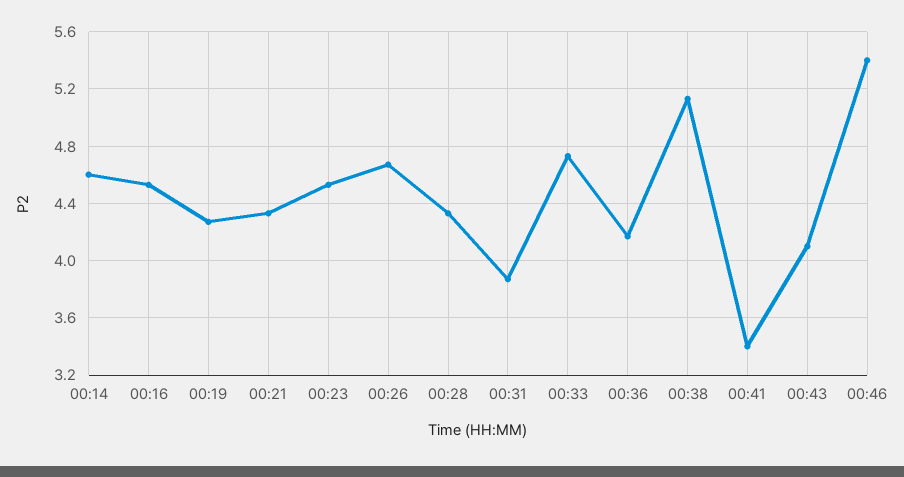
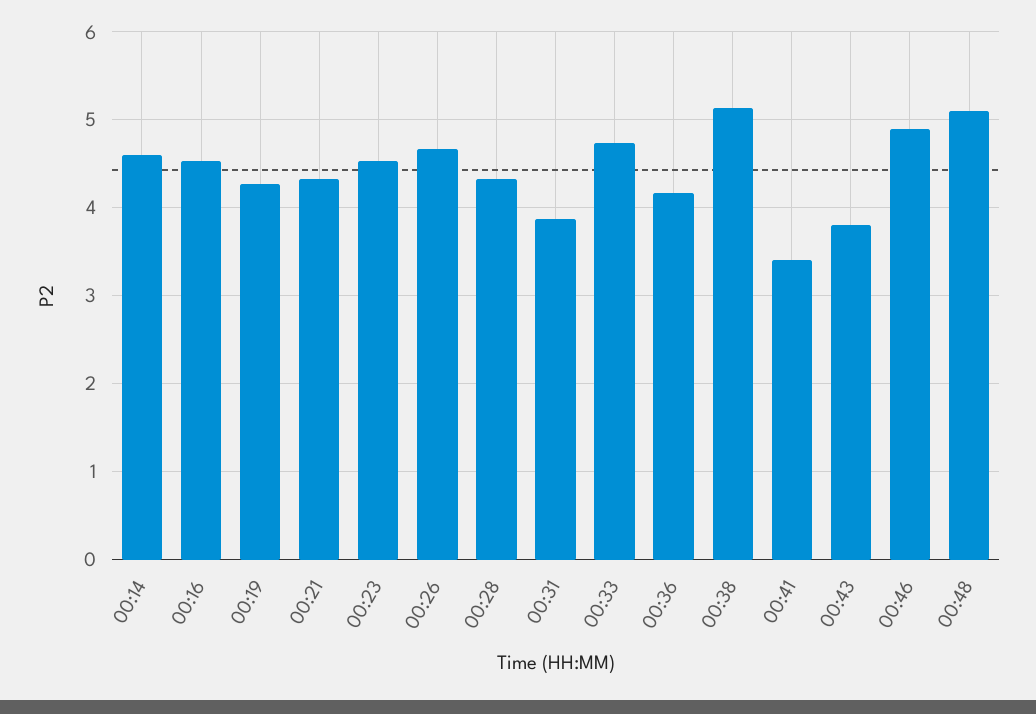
00:43: 4.1 -> 3.8
00:46: 5.4 -> 4.9
00:48: none -> 5.1

